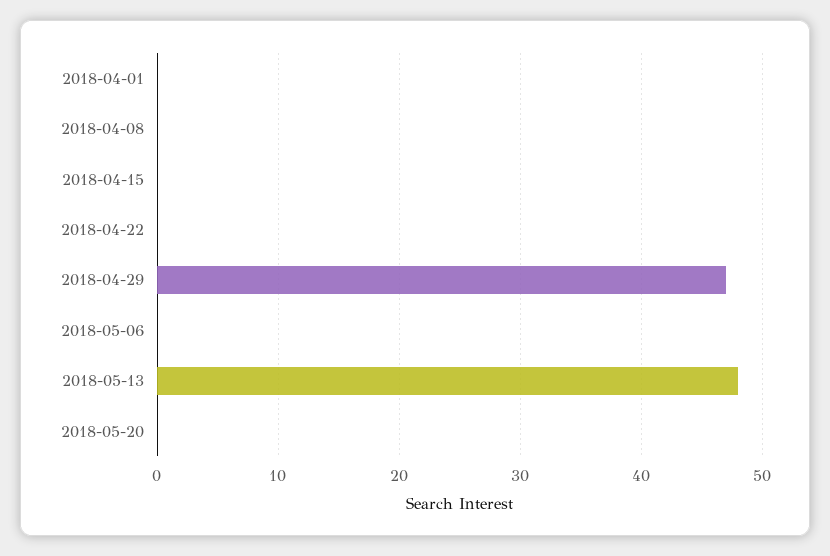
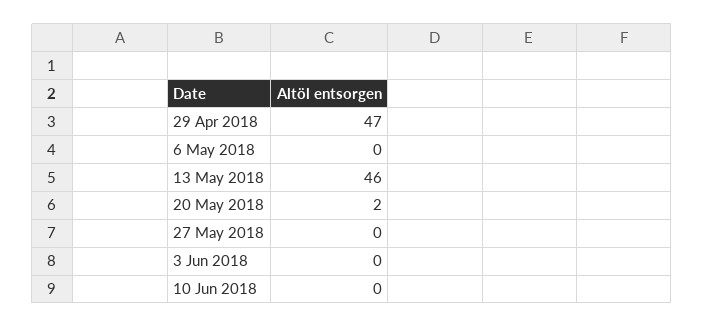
2018-04-01: 0 -> none
2018-04-08: 0 -> none
2018-04-15: 0 -> none
2018-04-22: 0 -> none
2018-05-13: 48 -> 46
2018-05-20: 0 -> 2
27 May 2018: none -> 0
3 Jun 2018: none -> 0
10 Jun 2018: none -> 0

